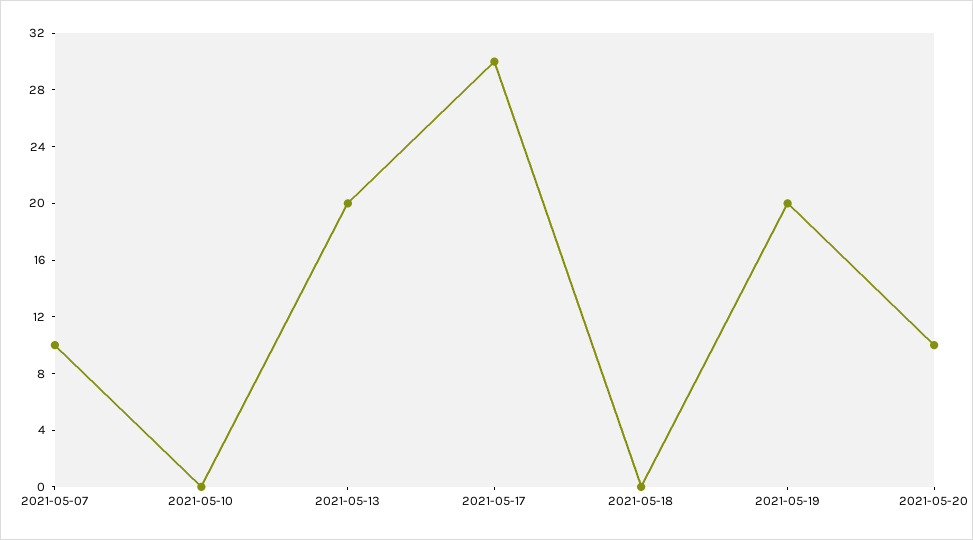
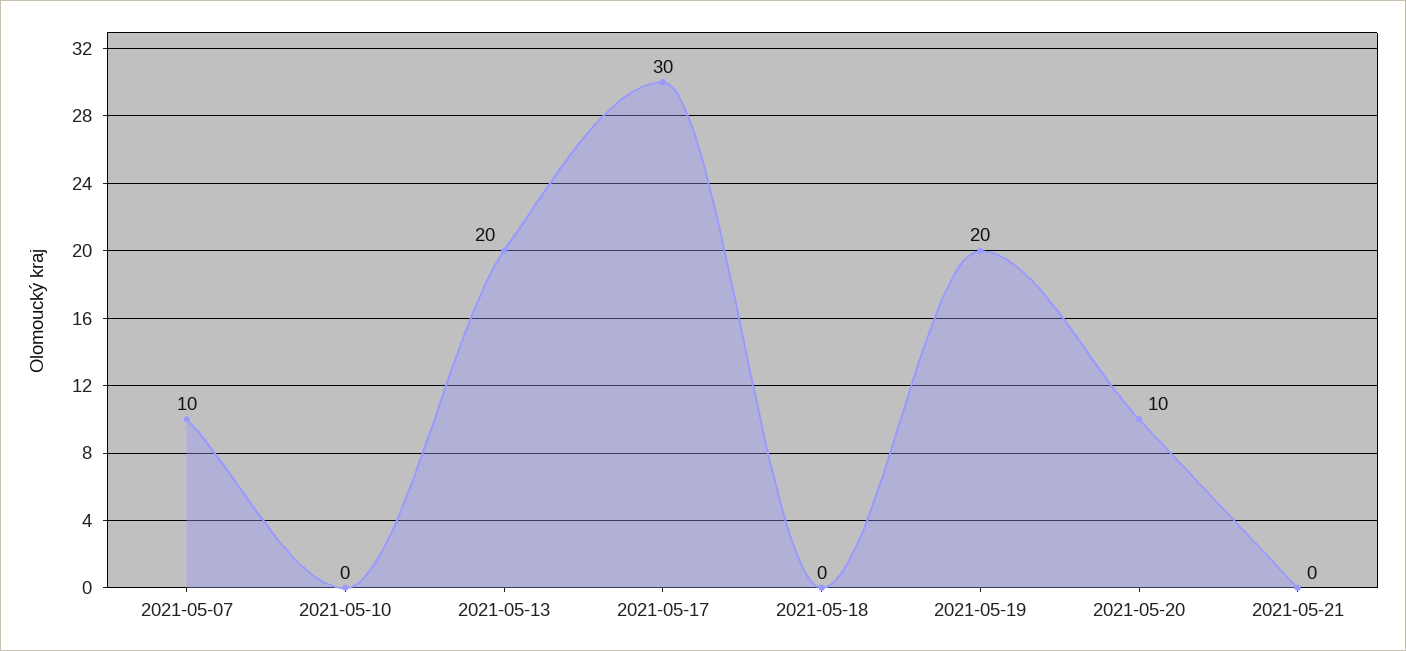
2021-05-21: none -> 0

